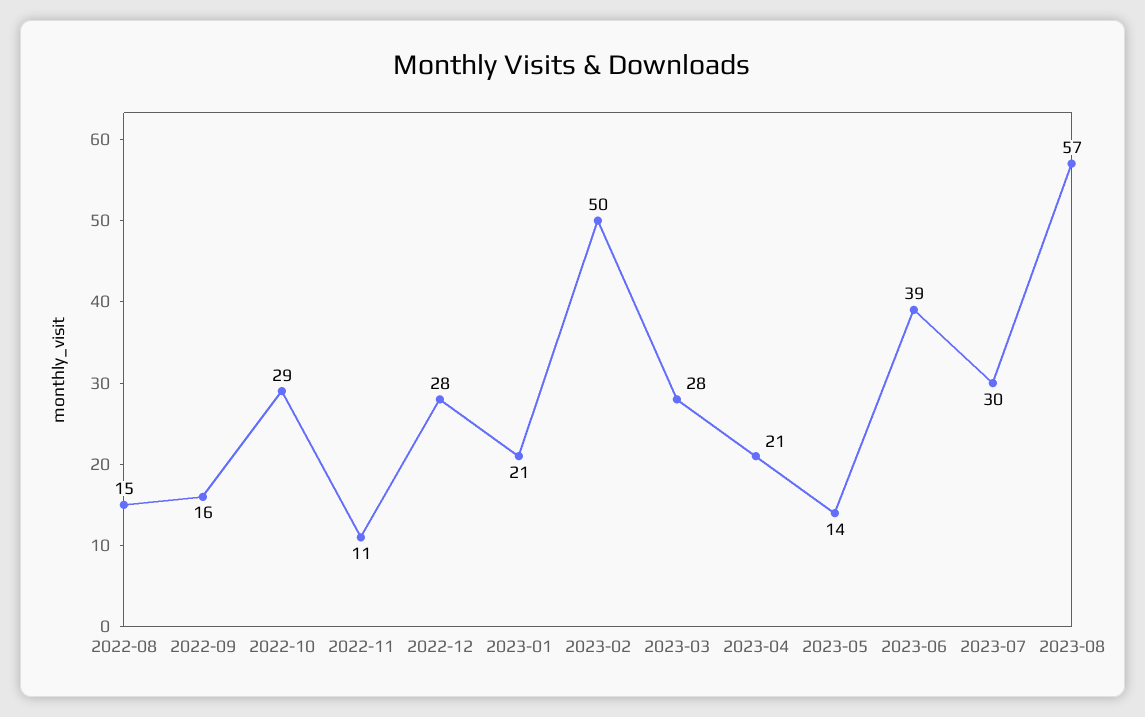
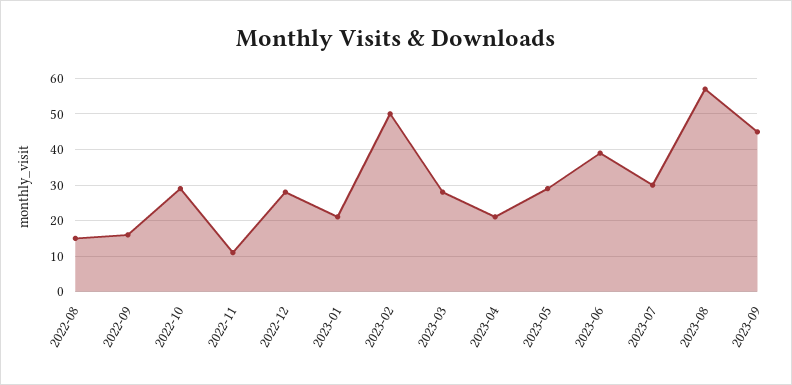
2023-05: 14 -> 30
2023-09: none -> 45

